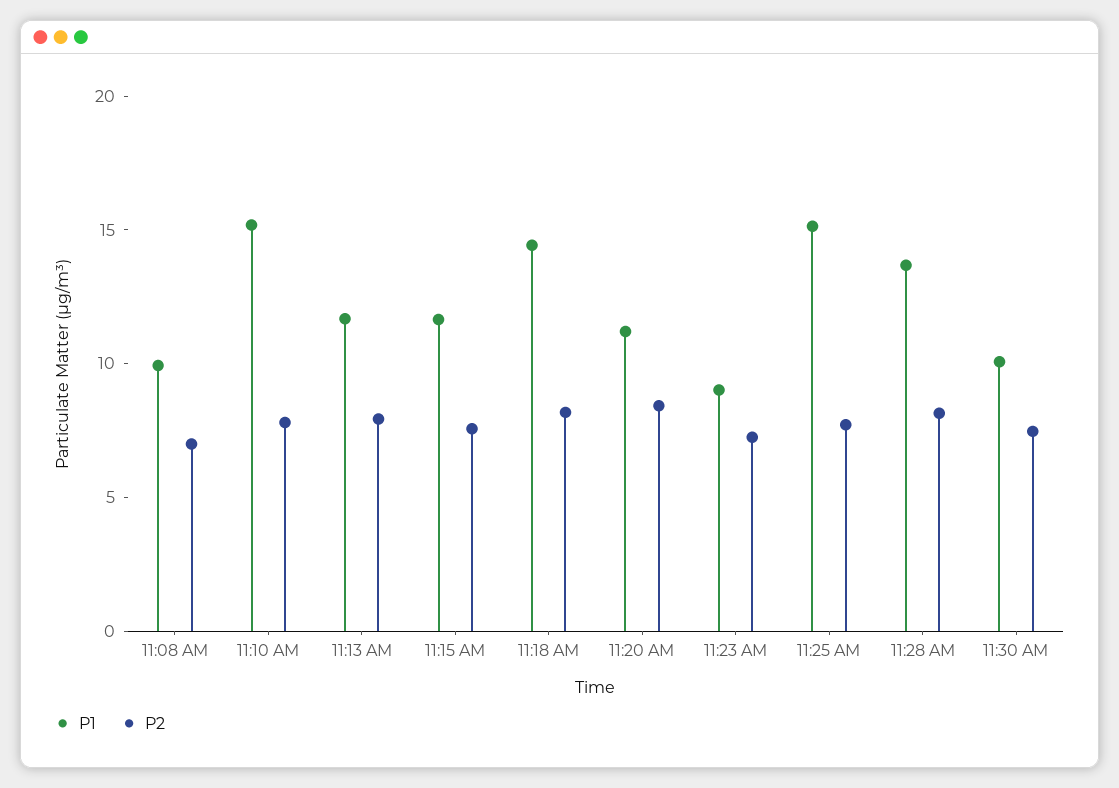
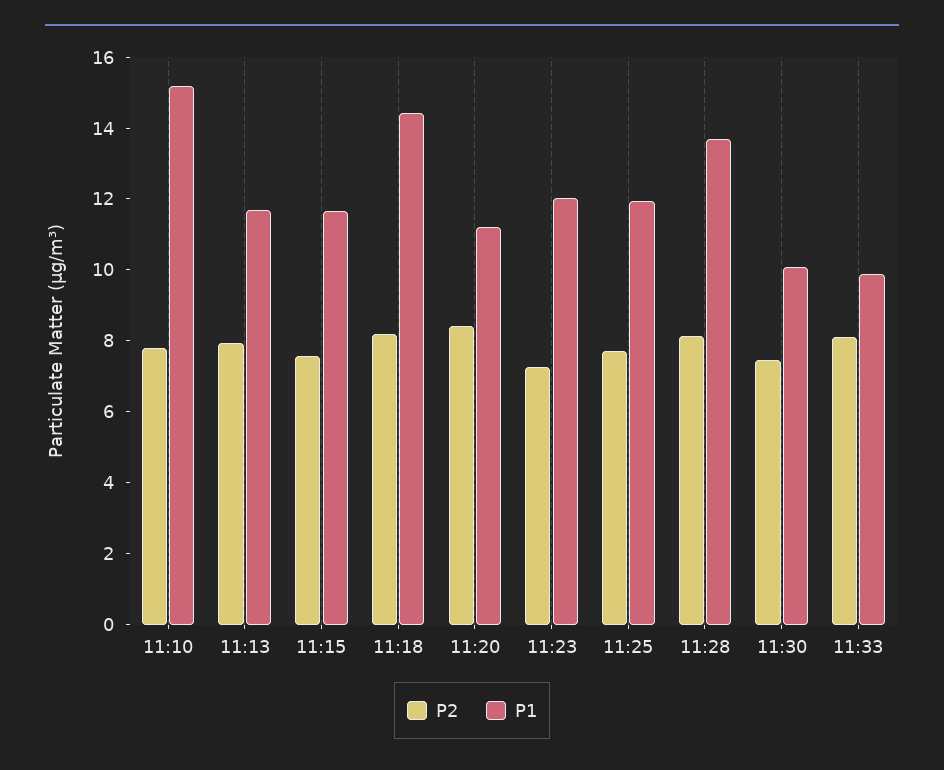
P1, 11:08 AM: 10 -> none
P2, 11:08 AM: 7 -> none
P1, 11:23 AM: 9 -> 12
P1, 11:25 AM: 15 -> 12
P2, 11:33: none -> 8
P1, 11:33: none -> 10

